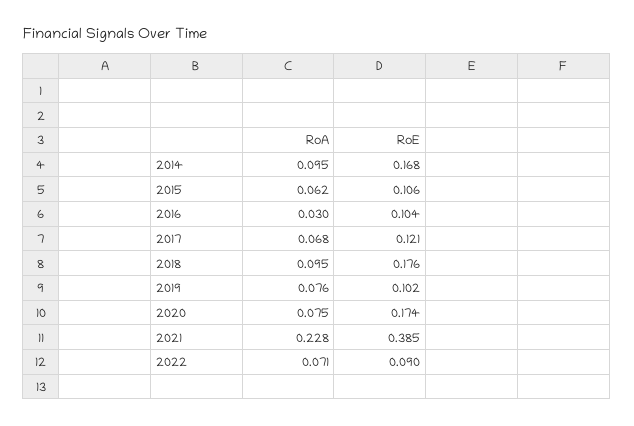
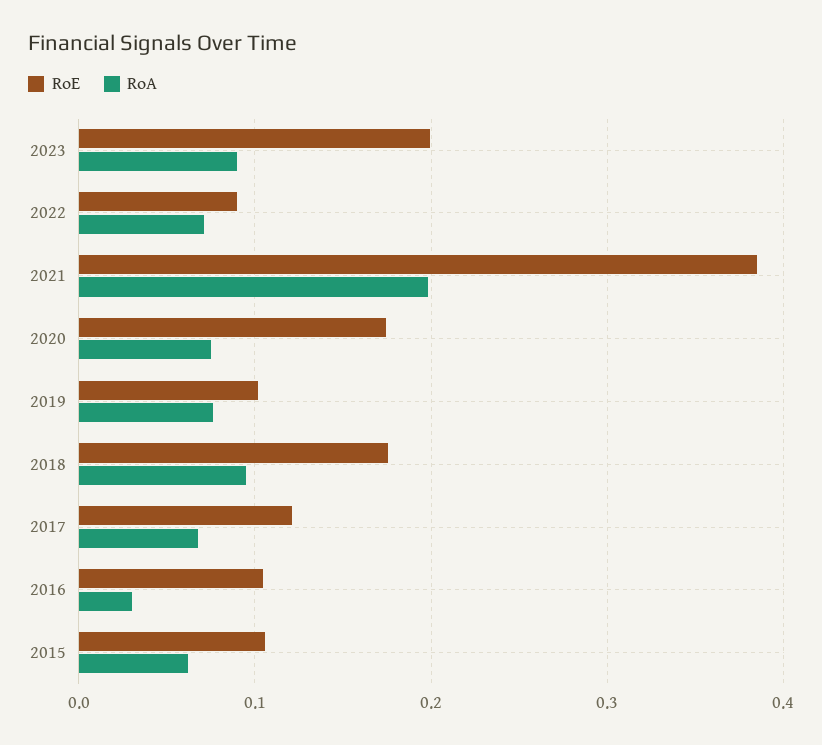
RoA, 2014: 0.095 -> none
RoE, 2014: 0.168 -> none
RoA, 2021: 0.228 -> 0.2
RoE, 2023: none -> 0.2
RoA, 2023: none -> 0.09

